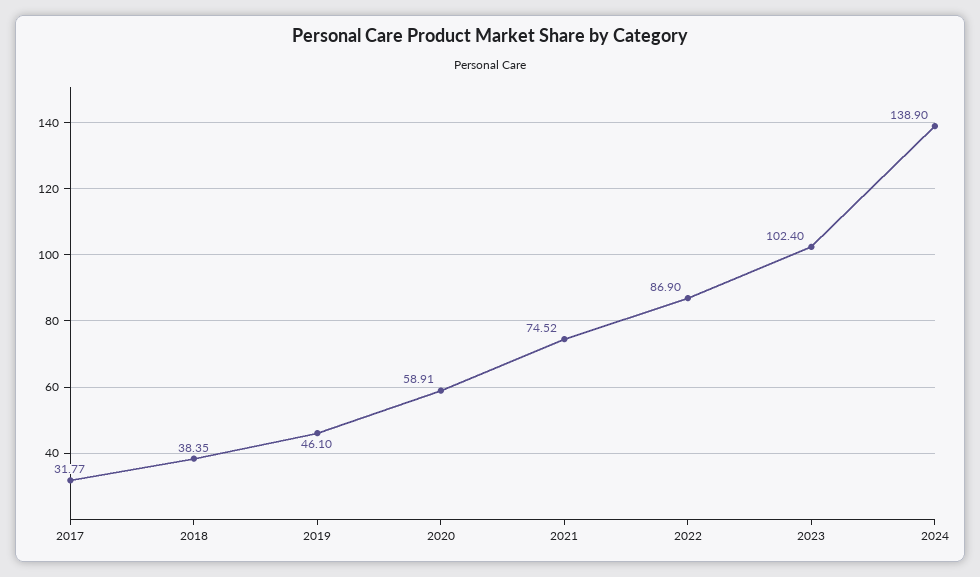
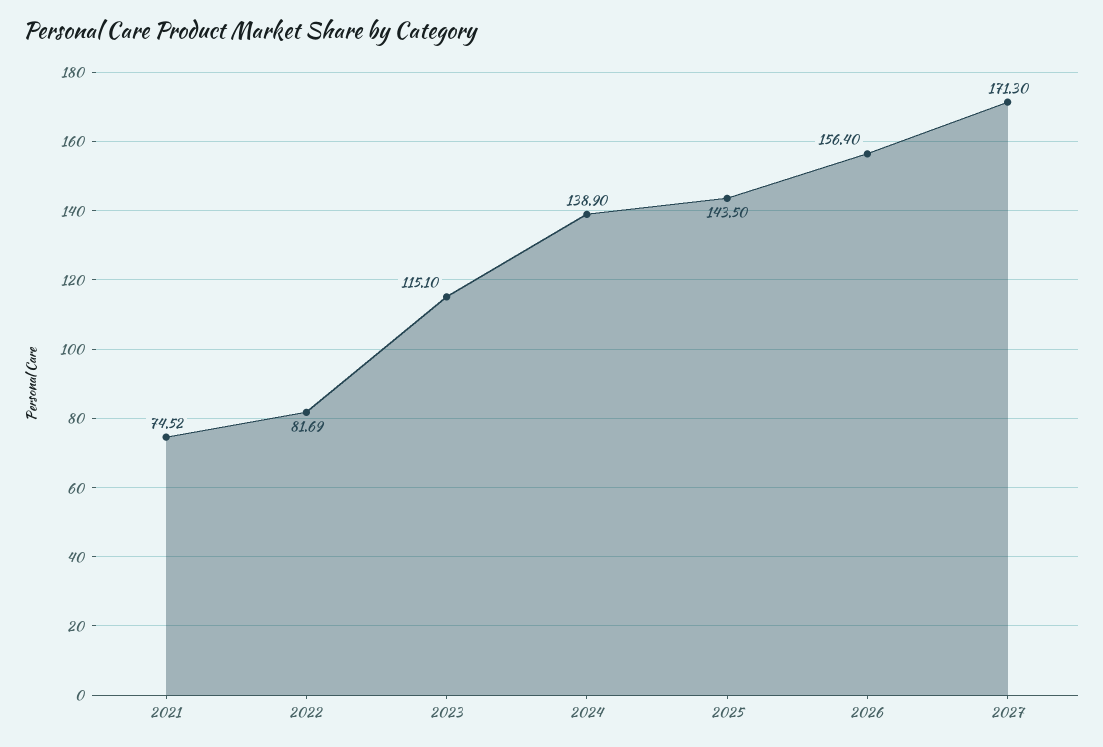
2017: 31.77 -> none
2018: 38.35 -> none
2019: 46.1 -> none
2020: 58.91 -> none
2022: 86.9 -> 81.69
2023: 102.4 -> 115.1
2025: none -> 143.5
2026: none -> 156.4
2027: none -> 171.3

